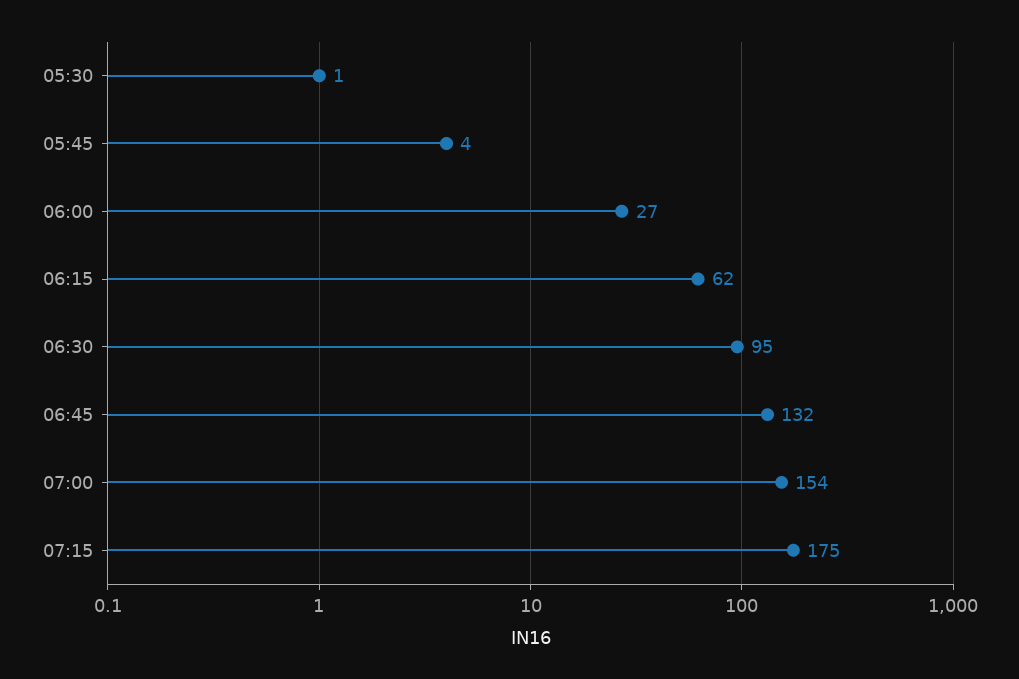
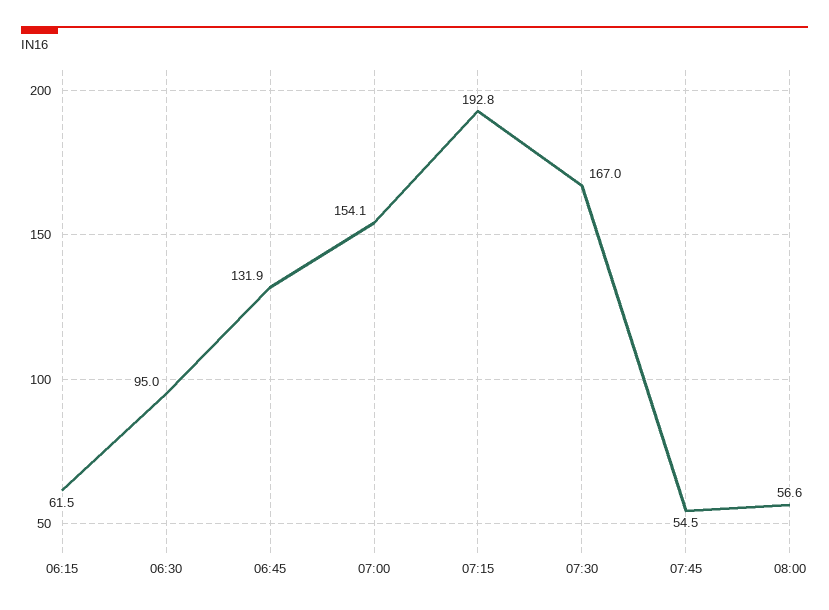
05:30: 1 -> none
05:45: 4 -> none
06:00: 27 -> none
07:15: 175 -> 192.8
07:30: none -> 167
07:45: none -> 54.5
08:00: none -> 56.6

